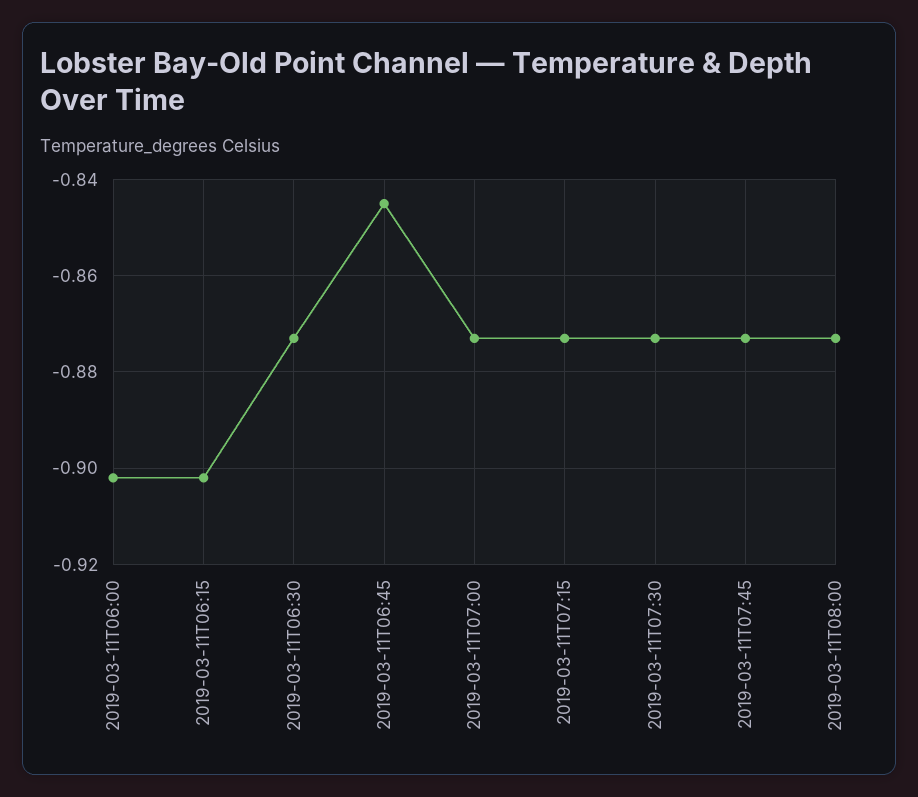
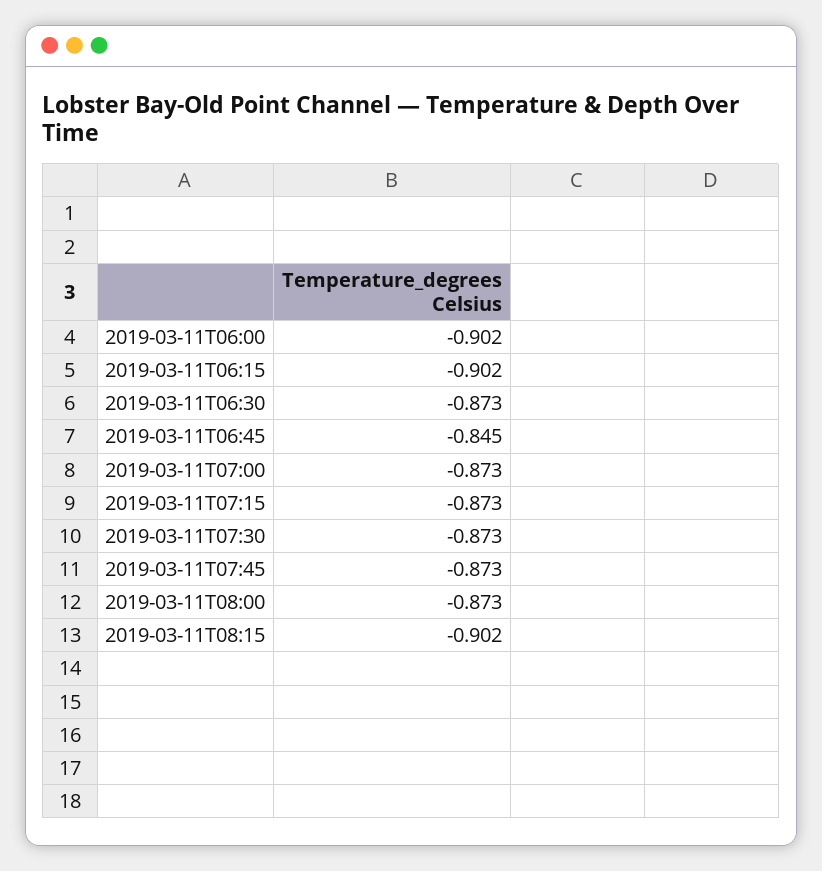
2019-03-11T08:15: none -> -0.902

